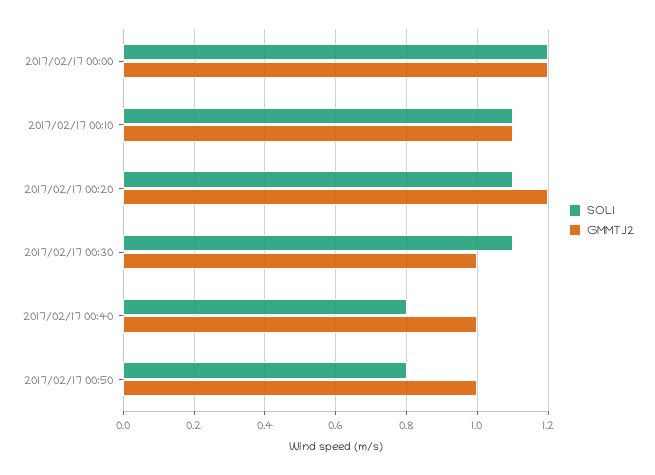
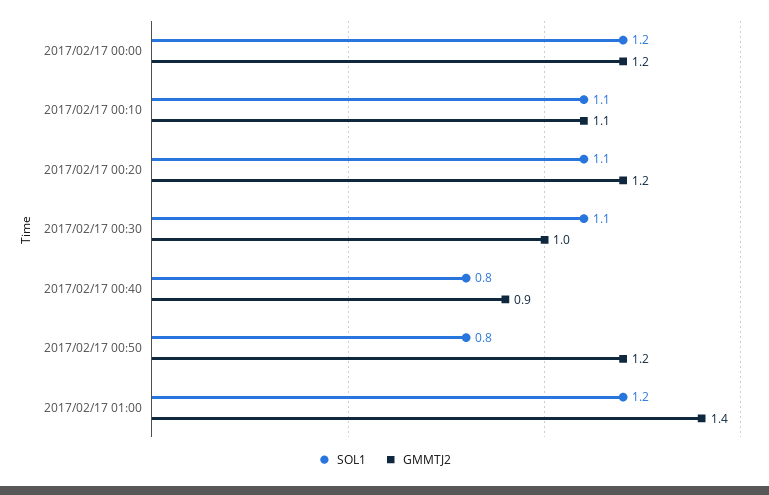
GMMTJ2, 2017/02/17 00:40: 1 -> 0.9
GMMTJ2, 2017/02/17 00:50: 1 -> 1.2
SOL1, 2017/02/17 01:00: none -> 1.2
GMMTJ2, 2017/02/17 01:00: none -> 1.4

